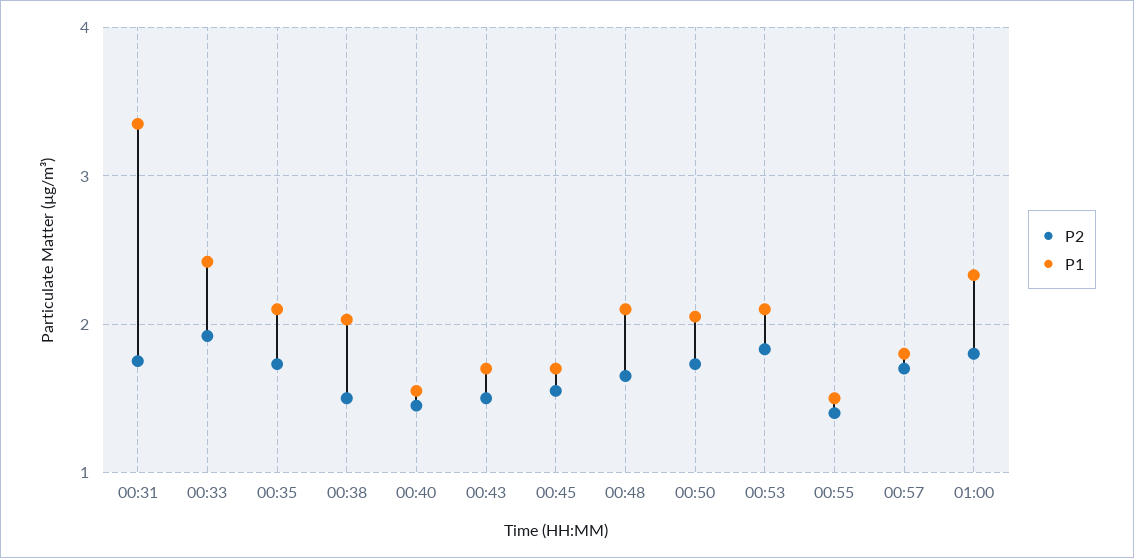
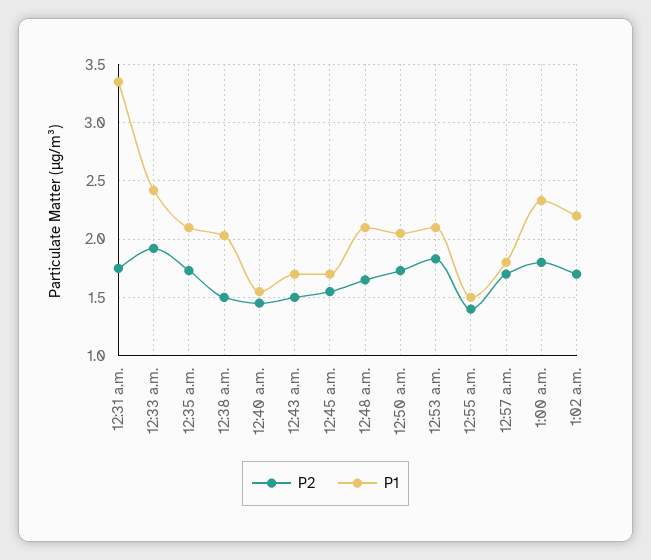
P2, 1:02 a.m.: none -> 1.7
P1, 1:02 a.m.: none -> 2.2

